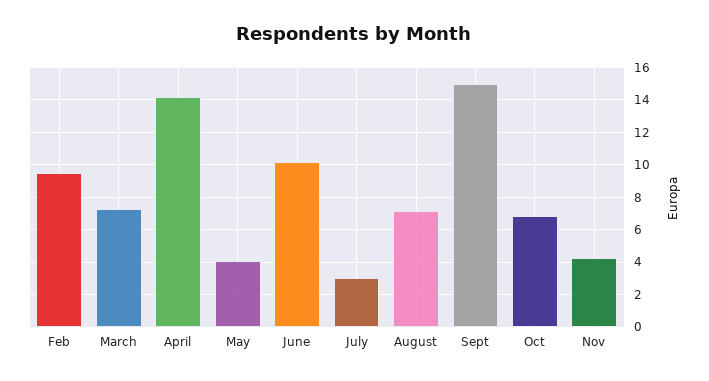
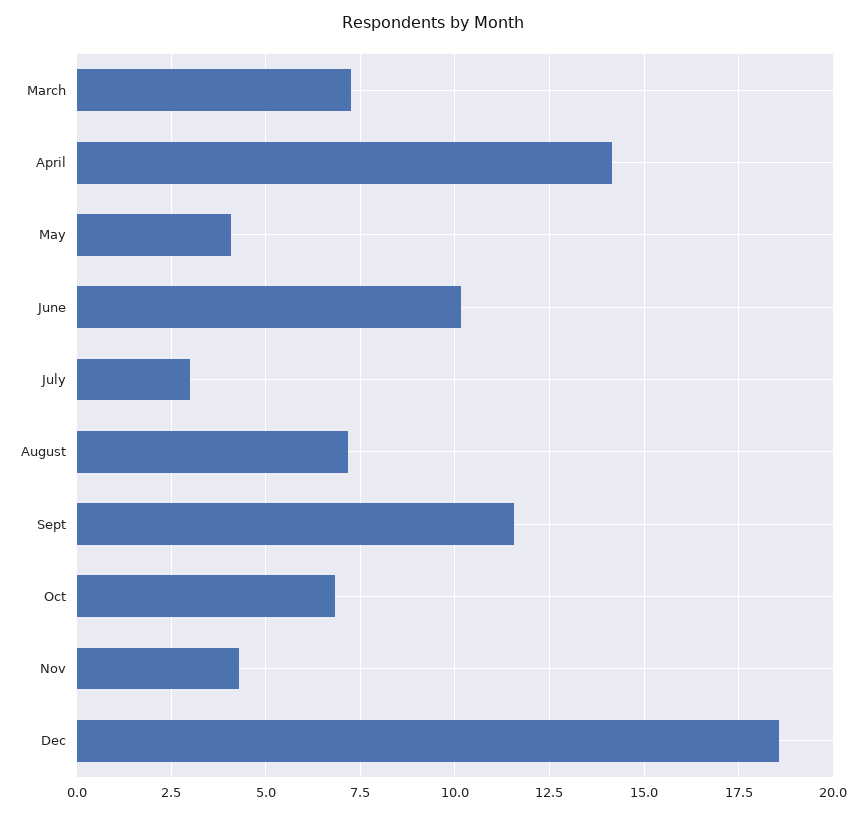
Feb: 9.5 -> none
Sept: 15 -> 11.5
Dec: none -> 18.5

